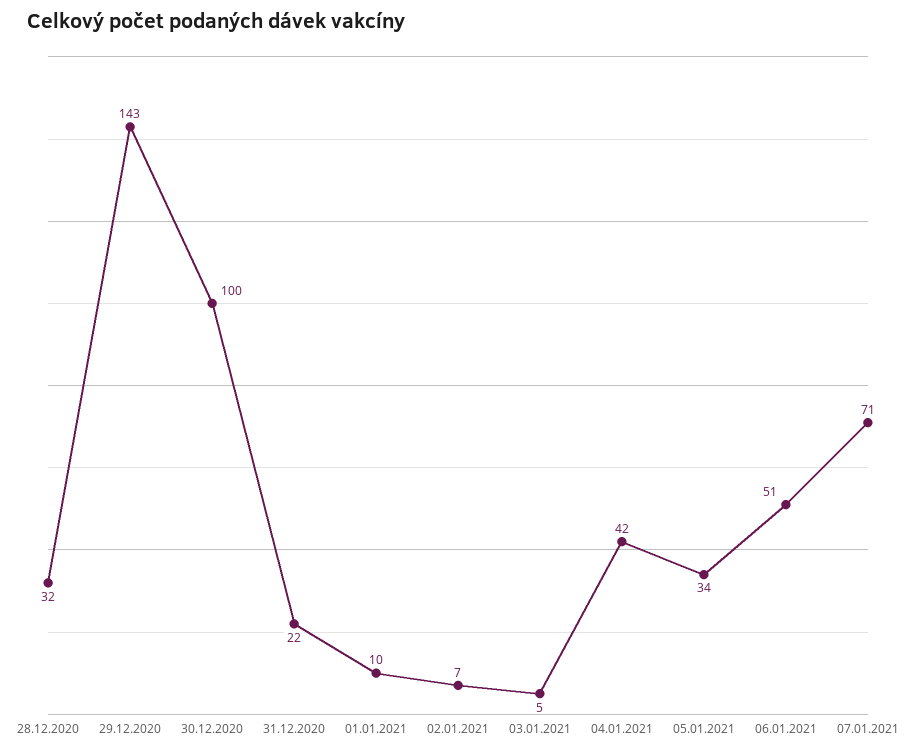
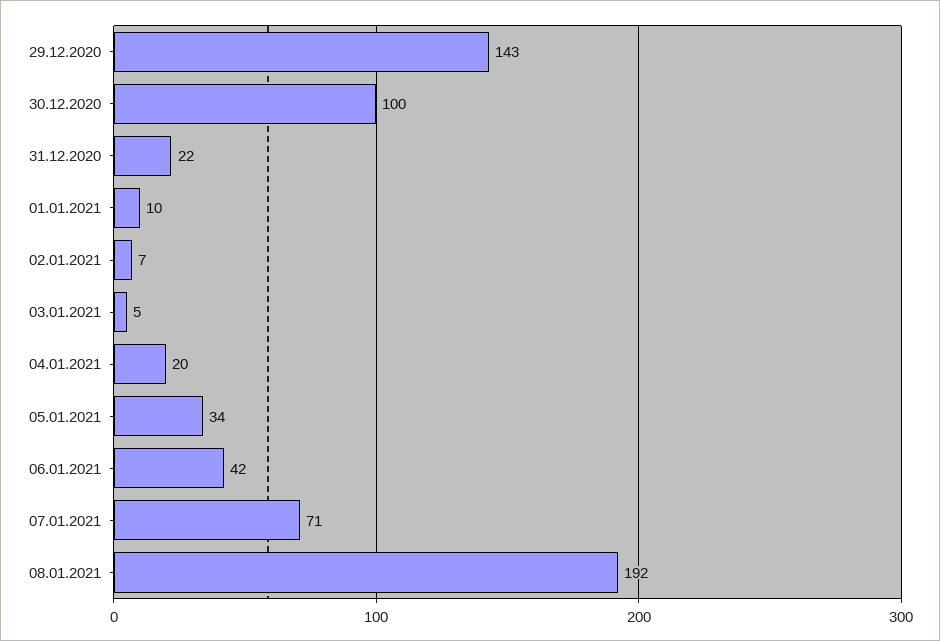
28.12.2020: 32 -> none
04.01.2021: 42 -> 20
06.01.2021: 51 -> 42
08.01.2021: none -> 192

